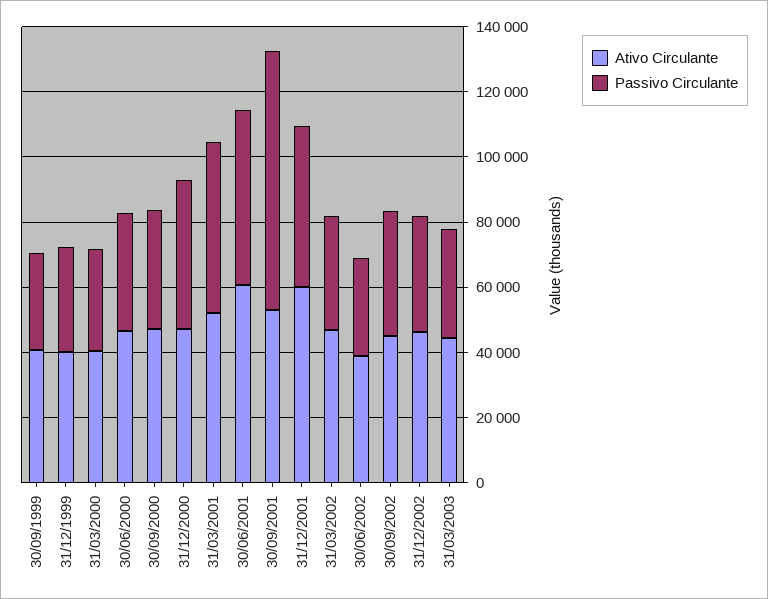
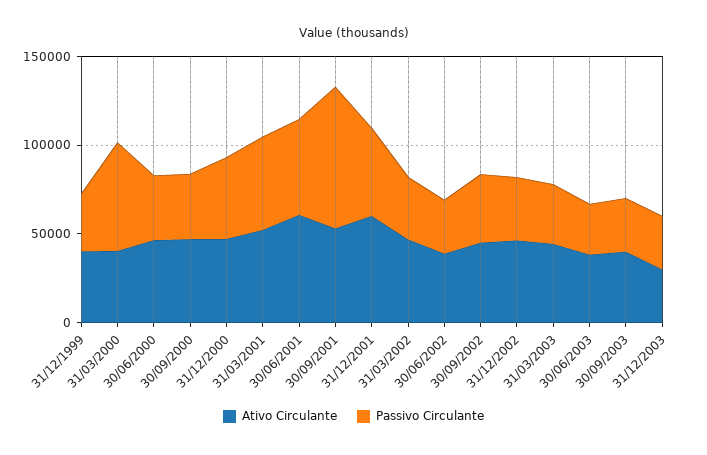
Ativo Circulante, 30/09/1999: 40000 -> none
Passivo Circulante, 30/09/1999: 30000 -> none
Passivo Circulante, 31/03/2000: 30000 -> 60000
Ativo Circulante, 30/06/2003: none -> 40000
Passivo Circulante, 30/06/2003: none -> 30000
Ativo Circulante, 30/09/2003: none -> 40000
Passivo Circulante, 30/09/2003: none -> 30000
Ativo Circulante, 31/12/2003: none -> 30000
Passivo Circulante, 31/12/2003: none -> 30000

